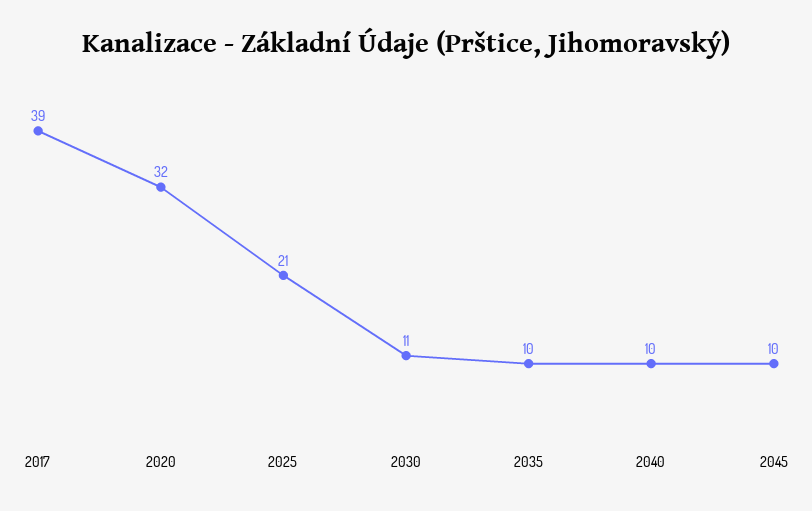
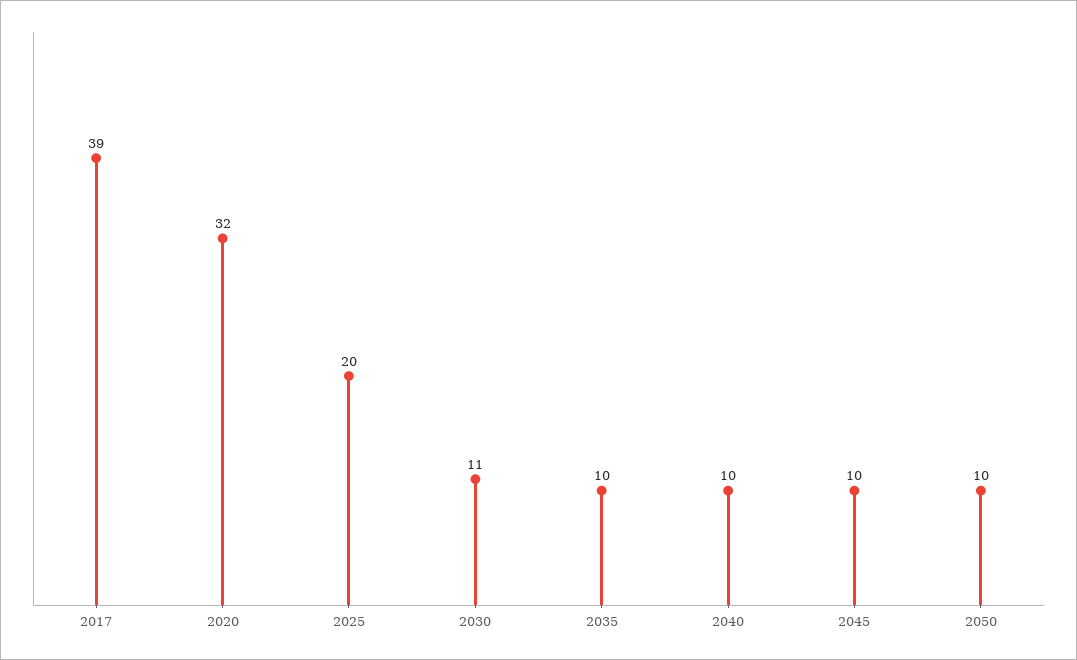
2025: 21 -> 20
2050: none -> 10

